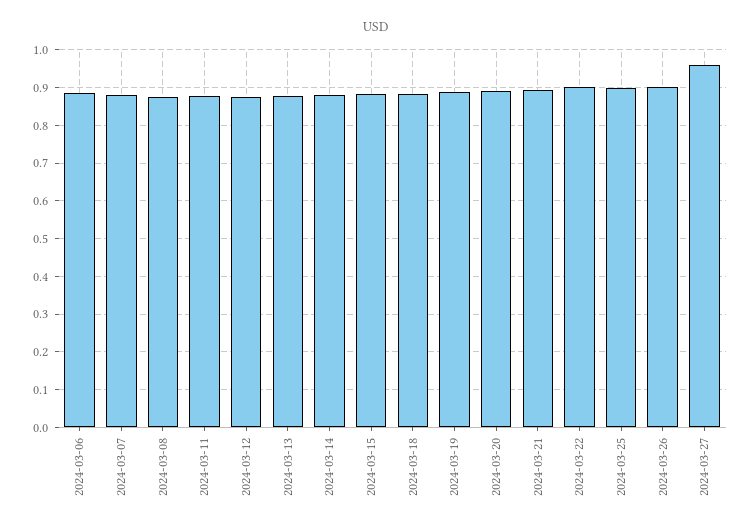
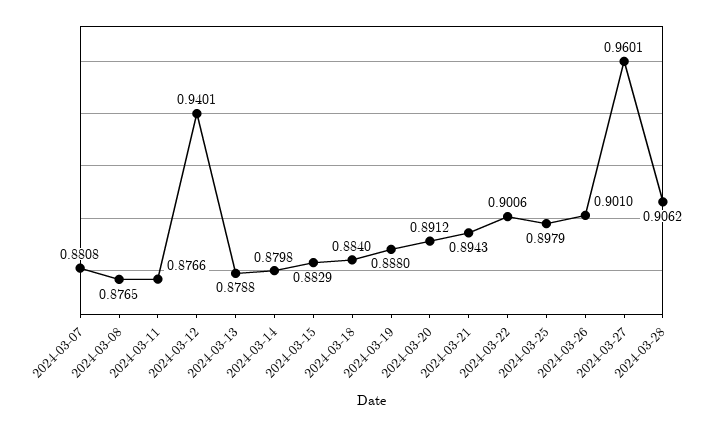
2024-03-06: 0.88 -> none
2024-03-12: 0.88 -> 0.9401
2024-03-28: none -> 0.9062

